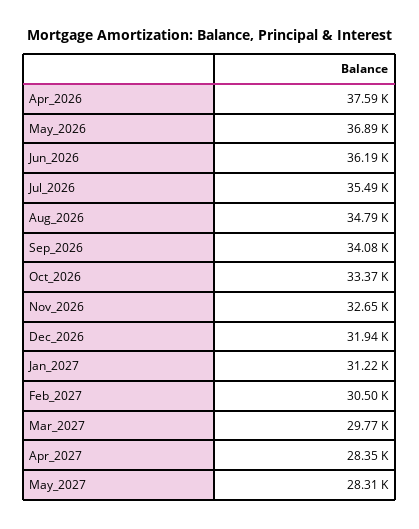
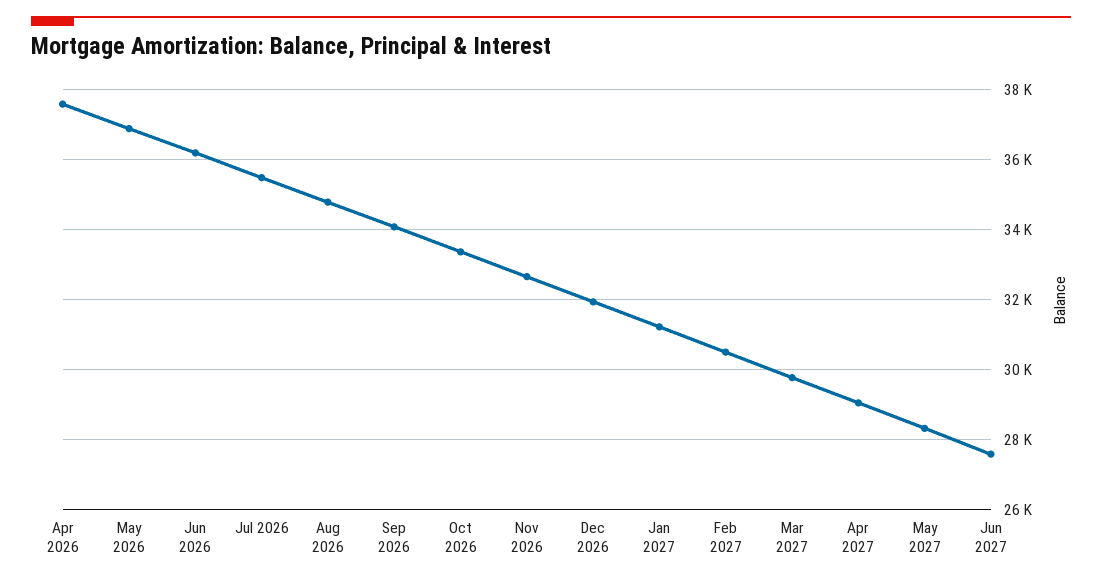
Apr_2027: 28350 -> 29000
Jun 2027: none -> 27600

